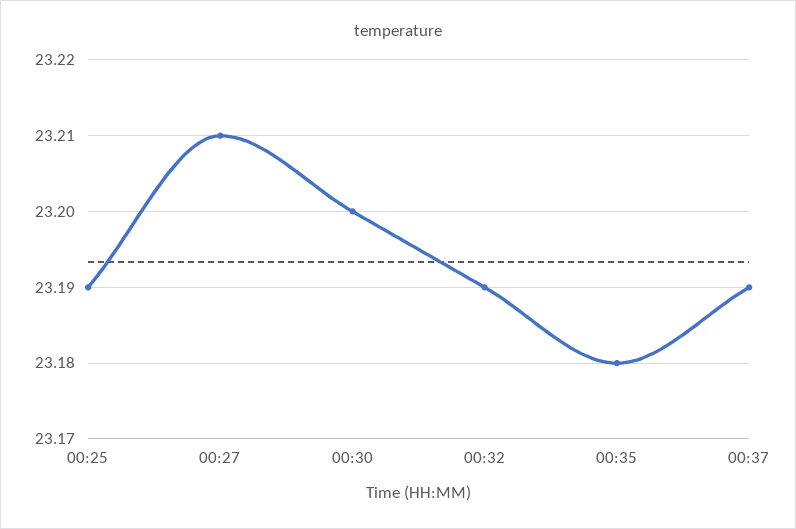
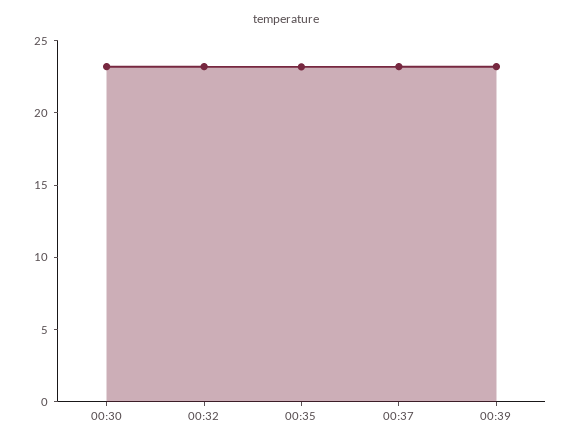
00:25: 23.19 -> none
00:27: 23.21 -> none
00:39: none -> 23

